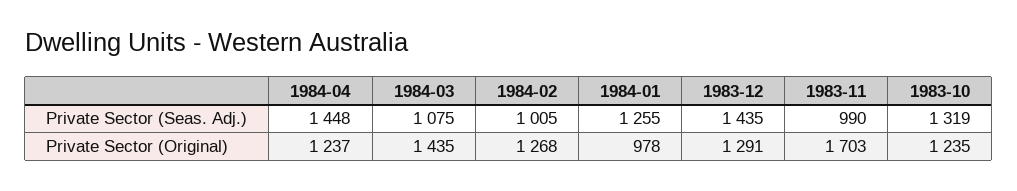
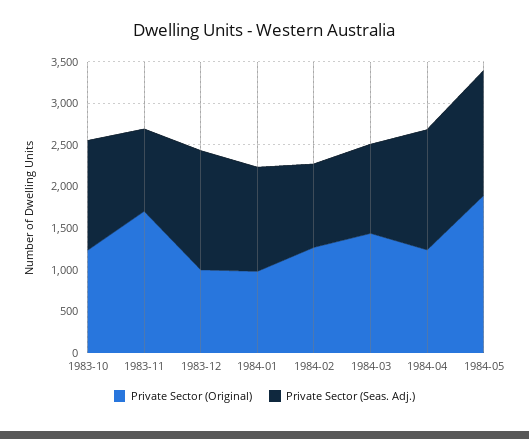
Private Sector (Original), 1983-12: 1291 -> 1000
Private Sector (Original), 1984-05: none -> 1900
Private Sector (Seas. Adj.), 1984-05: none -> 1500

